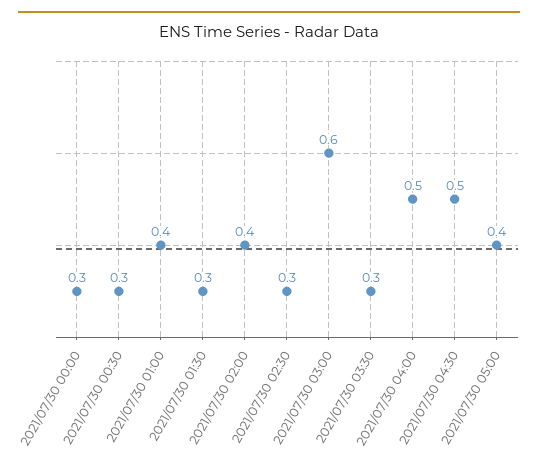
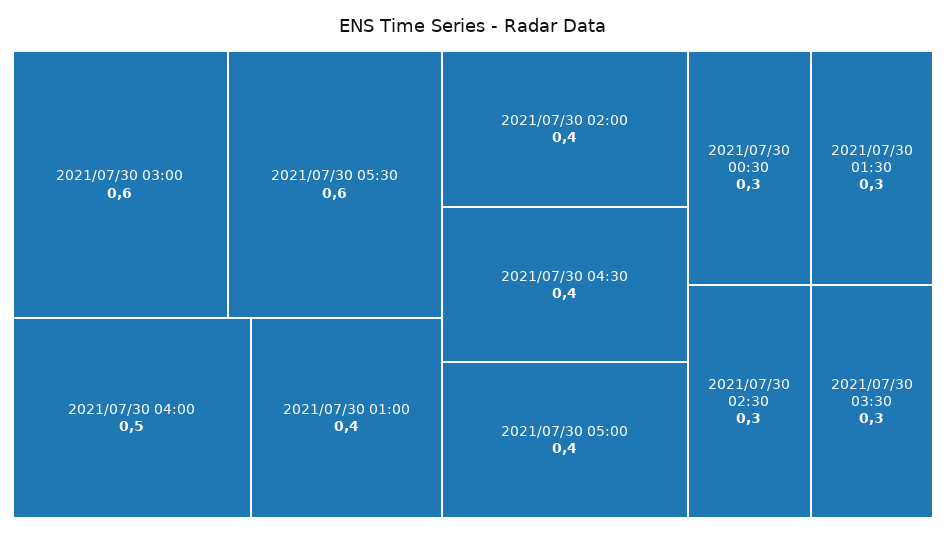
2021/07/30 00:00: 0.3 -> none
2021/07/30 04:30: 0.5 -> 0.4
2021/07/30 05:30: none -> 0.6

